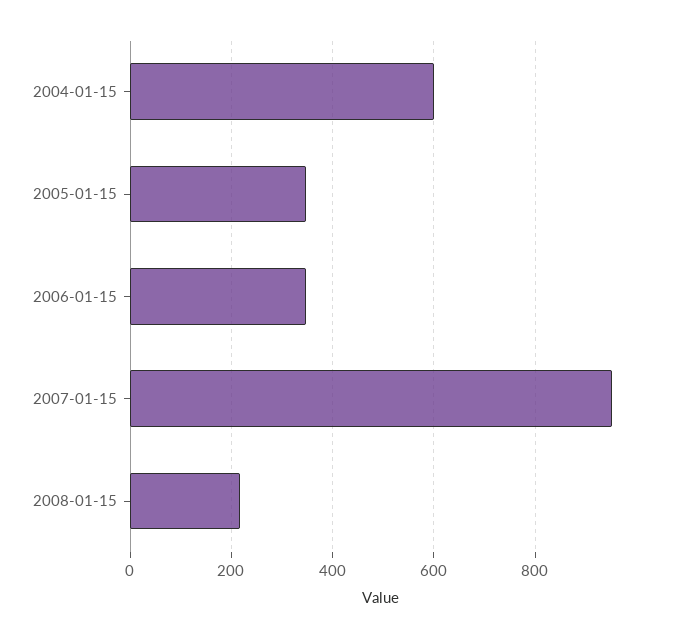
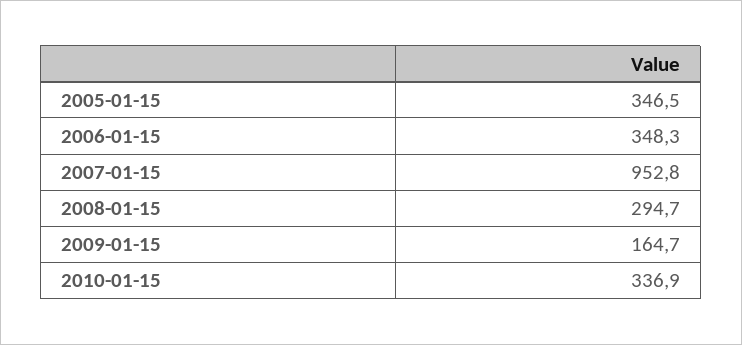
2004-01-15: 600 -> none
2008-01-15: 220 -> 294.7
2009-01-15: none -> 164.7
2010-01-15: none -> 336.9

